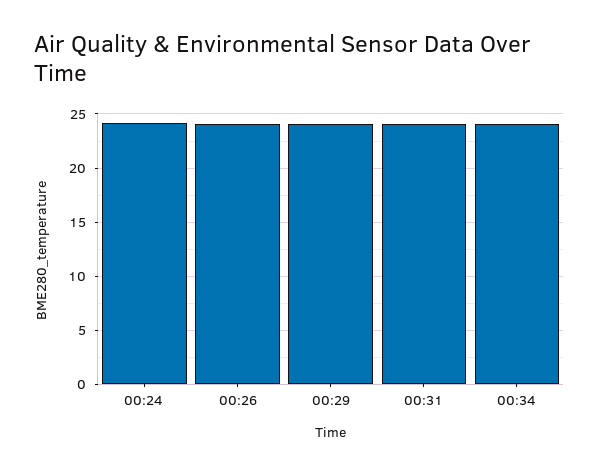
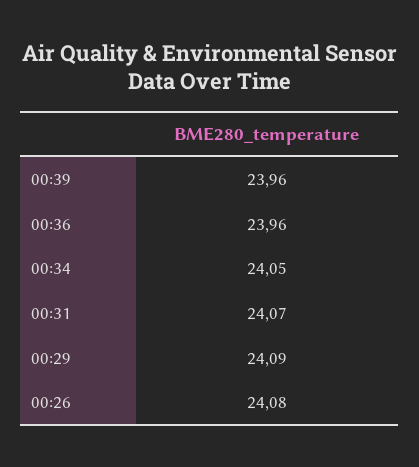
00:24: 24 -> none
00:39: none -> 23.96
00:36: none -> 23.96

